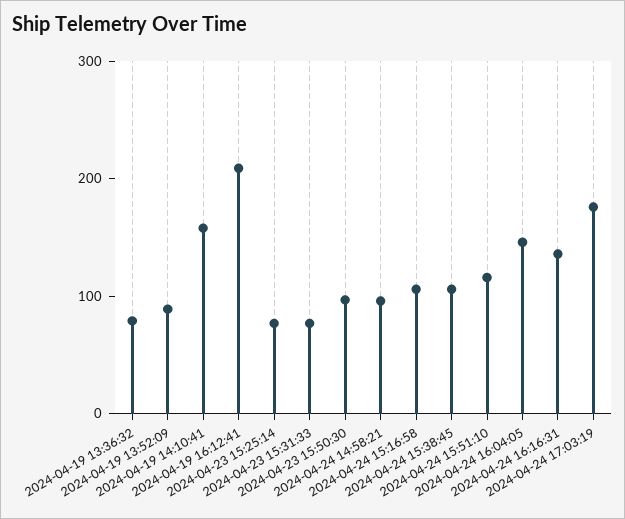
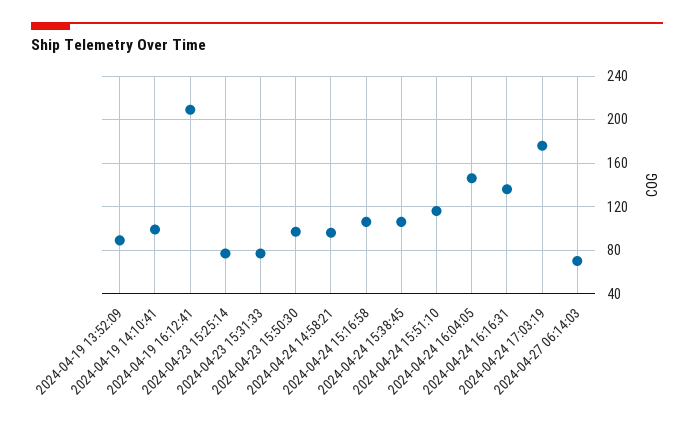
2024-04-19 13:36:32: 80 -> none
2024-04-19 14:10:41: 160 -> 100
2024-04-27 06:14:03: none -> 70

